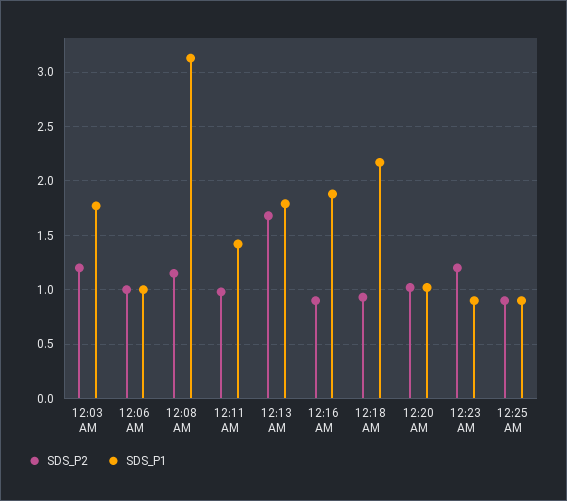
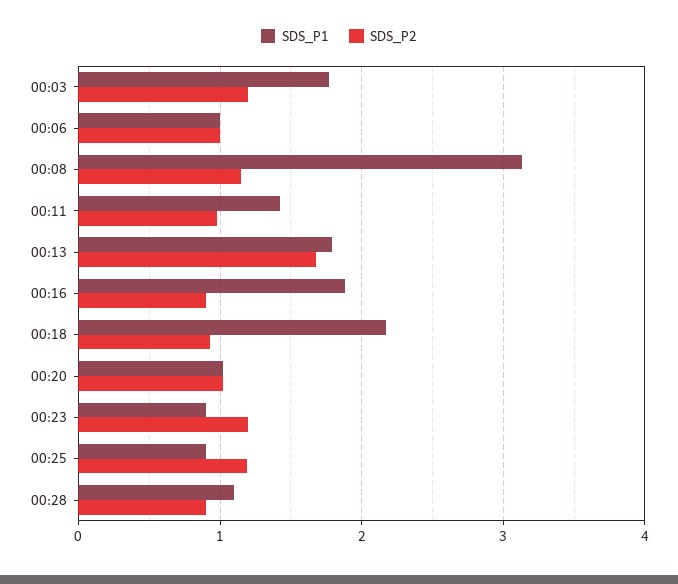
SDS_P2, 12:25 AM: 0.9 -> 1.2
SDS_P1, 00:28: none -> 1.1
SDS_P2, 00:28: none -> 0.9

